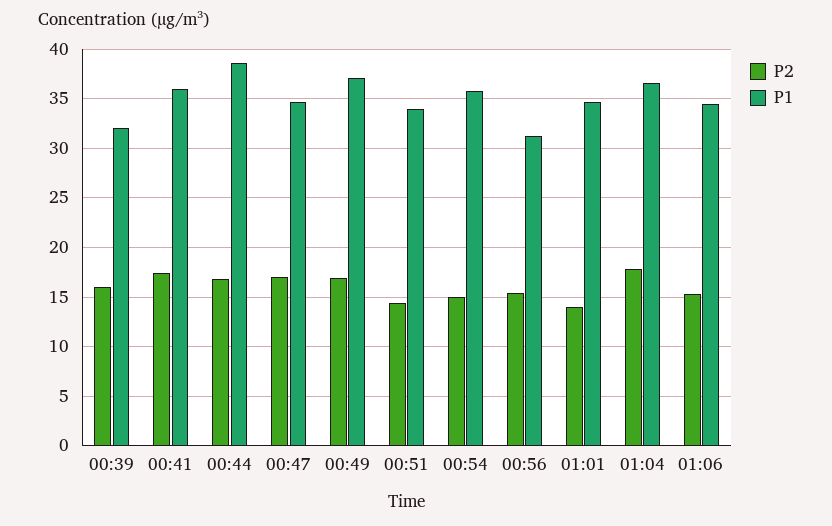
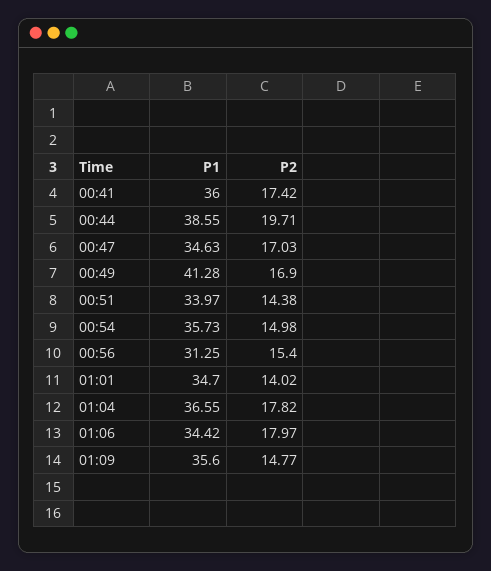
P2, 00:39: 16 -> none
P1, 00:39: 32 -> none
P2, 00:44: 17 -> 19.71
P1, 00:49: 37 -> 41.28
P2, 01:06: 15 -> 17.97
P1, 01:09: none -> 35.6
P2, 01:09: none -> 14.77

